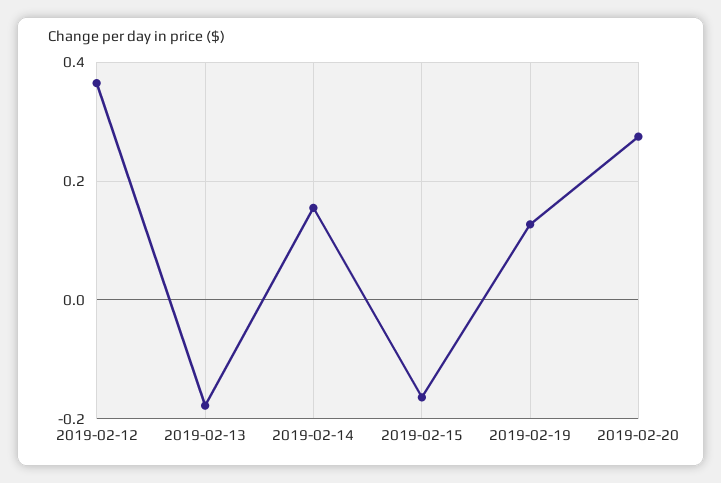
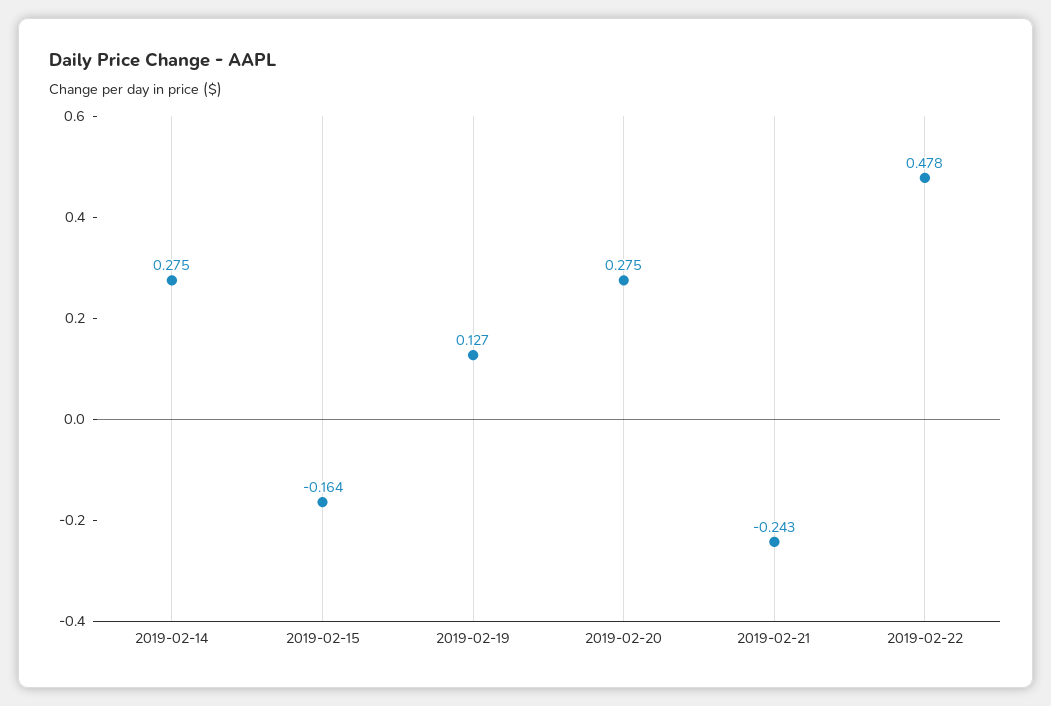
2019-02-12: 0.36 -> none
2019-02-13: -0.18 -> none
2019-02-14: 0.16 -> 0.275
2019-02-21: none -> -0.243
2019-02-22: none -> 0.478

